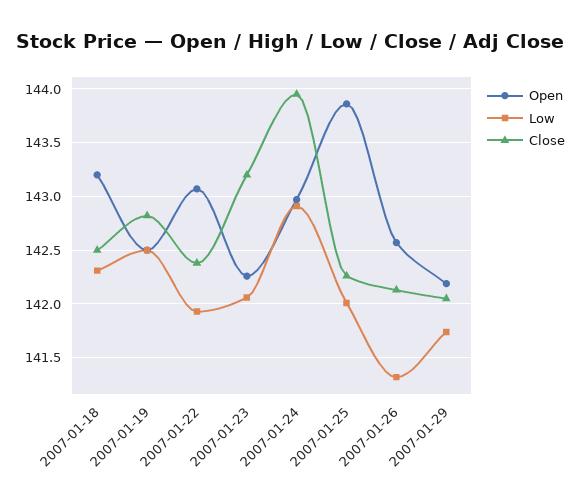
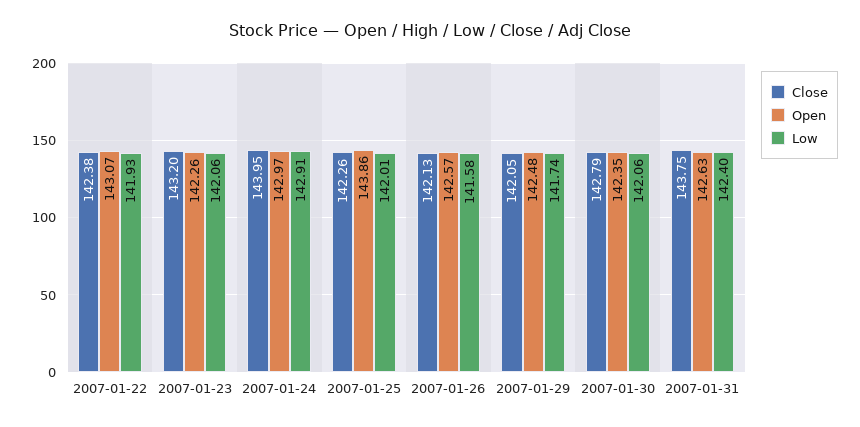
Open, 2007-01-18: 143.2 -> none
Low, 2007-01-18: 142.3 -> none
Close, 2007-01-18: 142.5 -> none
Open, 2007-01-19: 142.5 -> none
Low, 2007-01-19: 142.5 -> none
Close, 2007-01-19: 142.8 -> none
Low, 2007-01-26: 141.3 -> 141.58
Open, 2007-01-29: 142.2 -> 142.48
Close, 2007-01-30: none -> 142.79
Open, 2007-01-30: none -> 142.35
Low, 2007-01-30: none -> 142.06
Close, 2007-01-31: none -> 143.75
Open, 2007-01-31: none -> 142.63
Low, 2007-01-31: none -> 142.4

